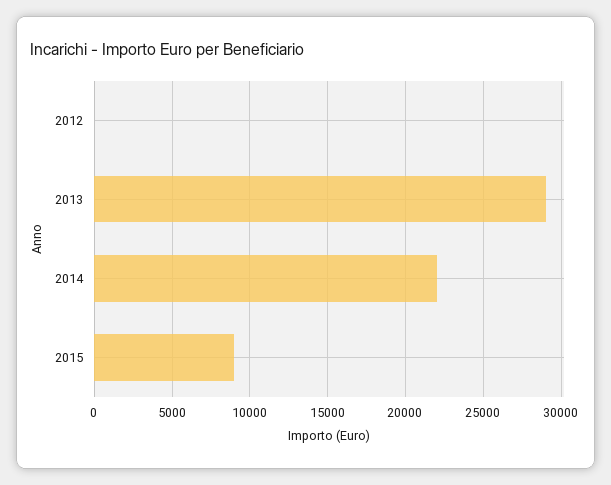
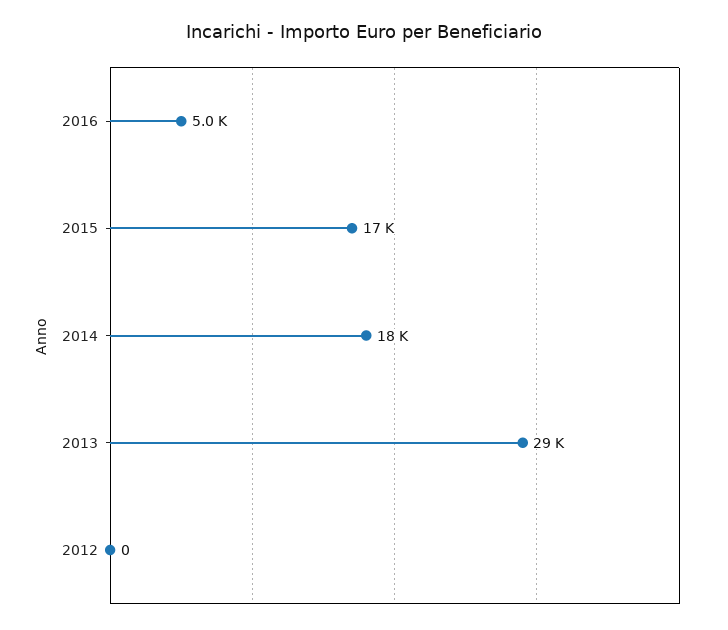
2014: 22000 -> 18000
2015: 9000 -> 17000
2016: none -> 5000

